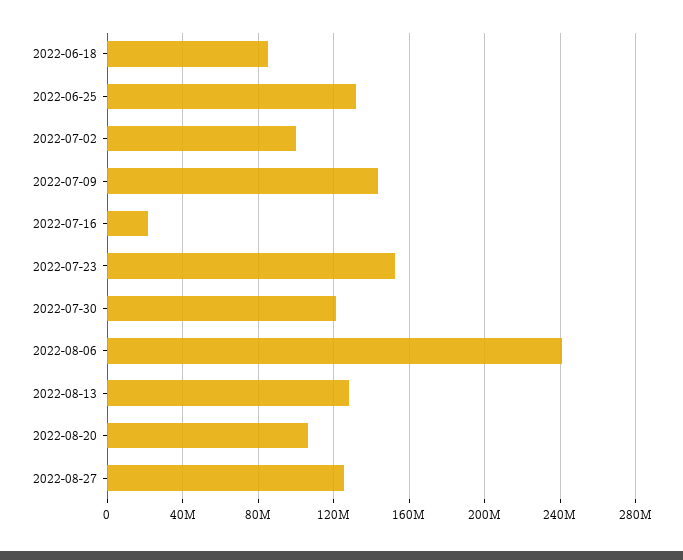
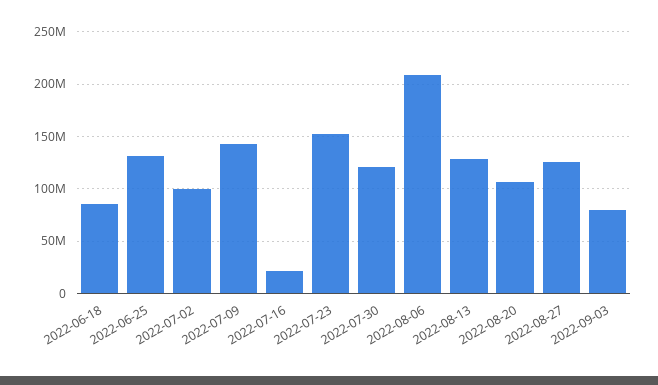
2022-08-06: 240000000 -> 210000000
2022-09-03: none -> 80000000

